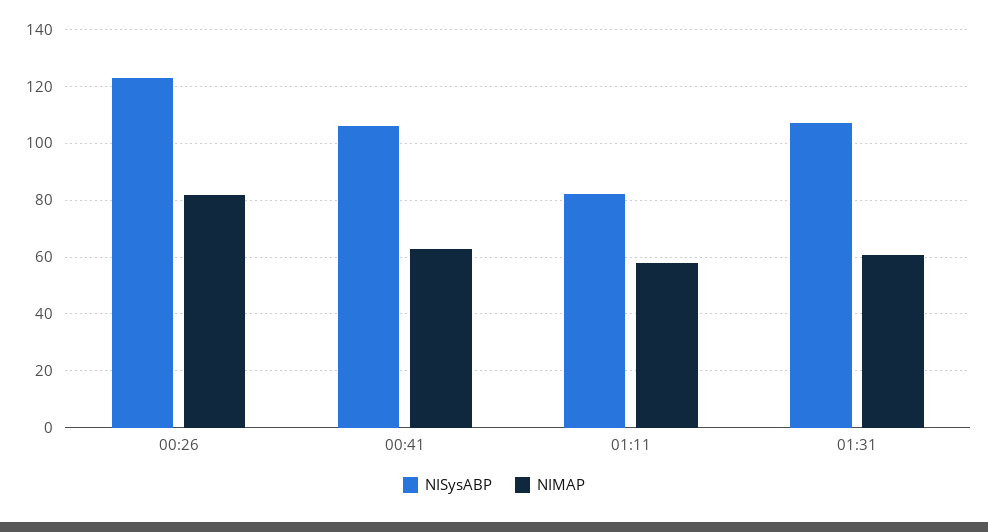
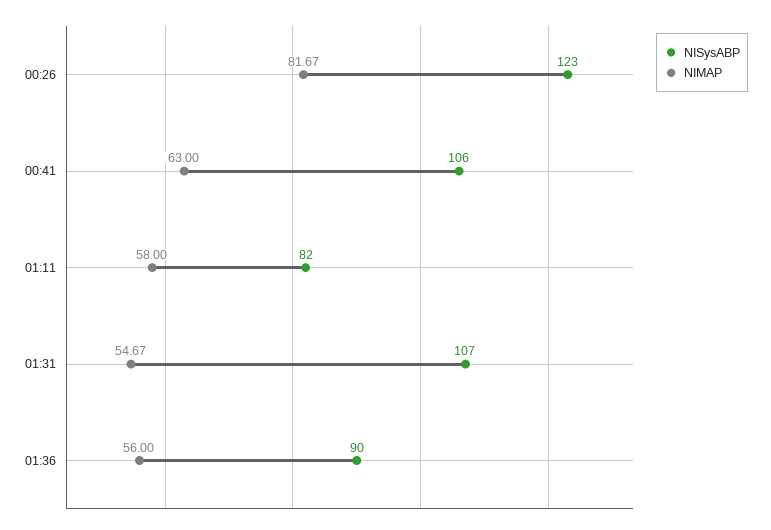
NIMAP, 01:31: 60 -> 54.67
NISysABP, 01:36: none -> 90
NIMAP, 01:36: none -> 56

